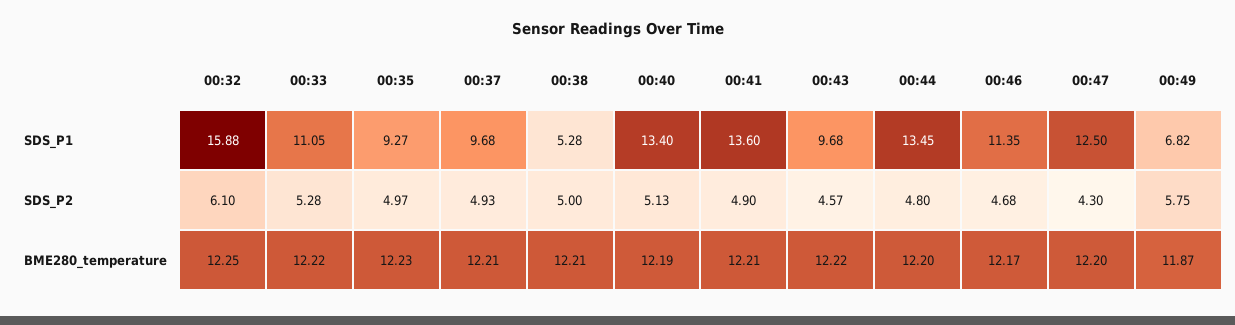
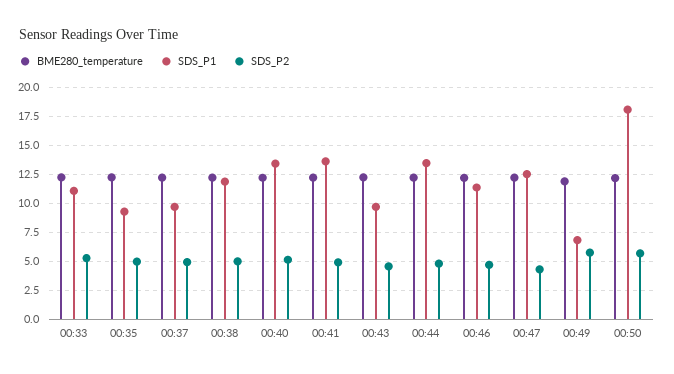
SDS_P1, 00:32: 15.88 -> none
SDS_P1, 00:38: 5.28 -> 12.5
SDS_P2, 00:32: 6.1 -> none
BME280_temperature, 00:32: 12.25 -> none
BME280_temperature, 00:50: none -> 12.5
SDS_P1, 00:50: none -> 17.5
SDS_P2, 00:50: none -> 5

